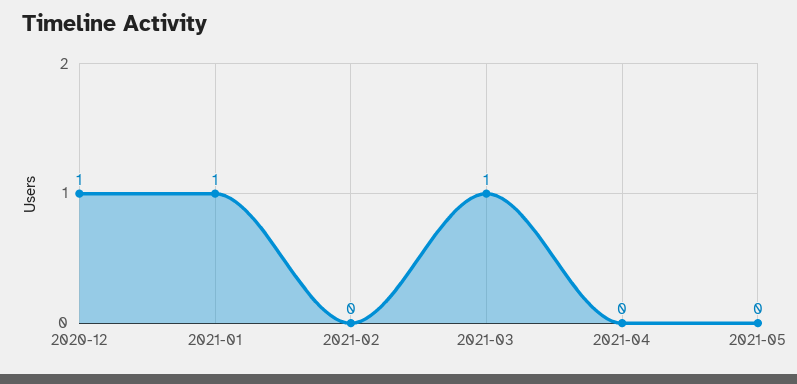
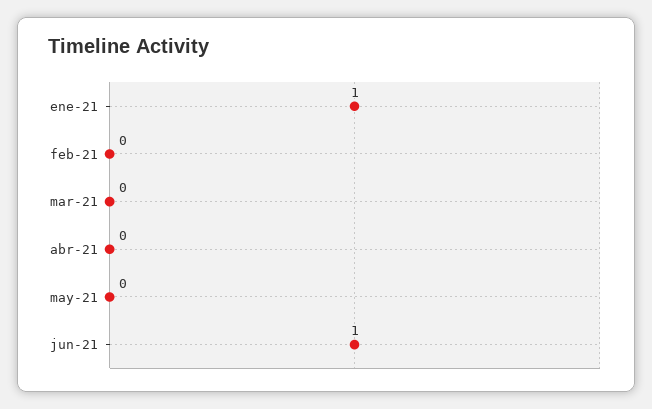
2020-12: 1 -> none
2021-03: 1 -> 0
jun-21: none -> 1

